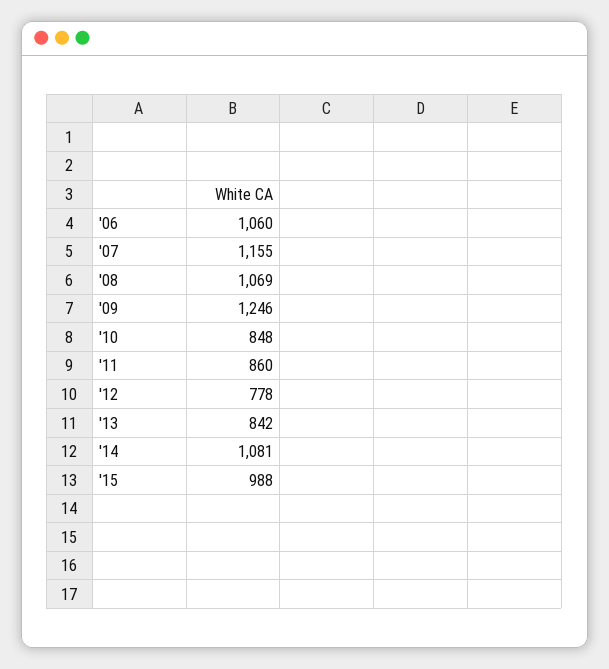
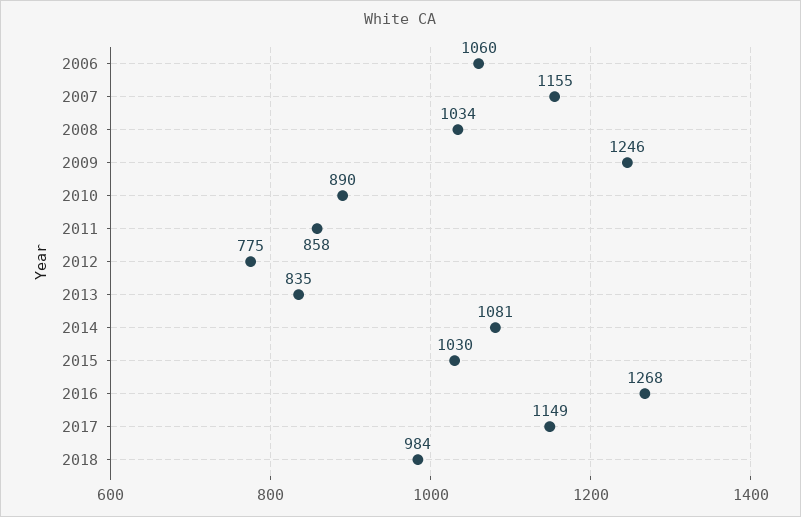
'08: 1069 -> 1034
'10: 848 -> 890
'11: 860 -> 858
'12: 778 -> 775
'13: 842 -> 835
'15: 988 -> 1030
2016: none -> 1268
2017: none -> 1149
2018: none -> 984

